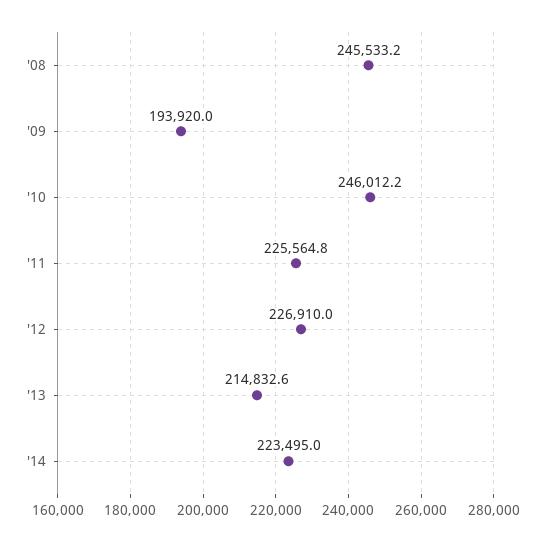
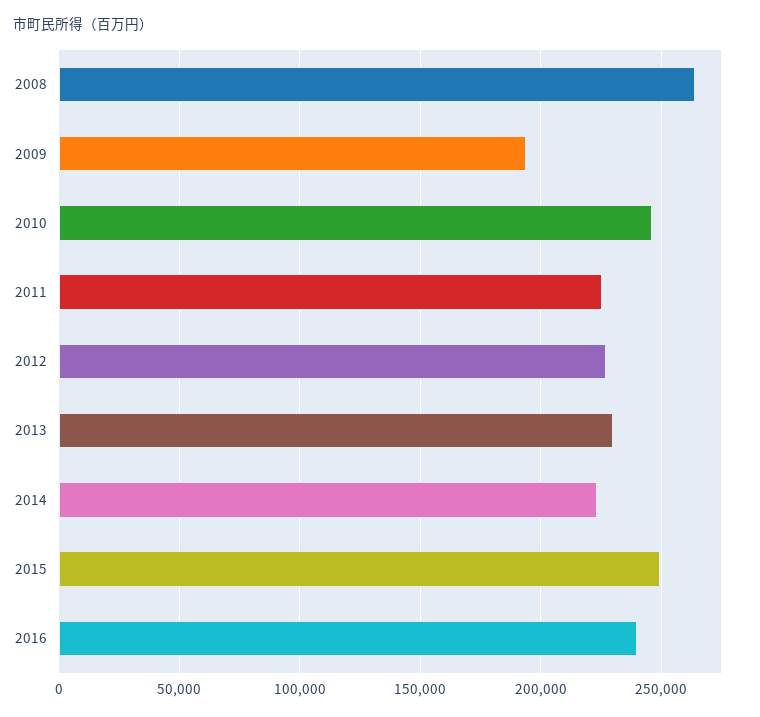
'08: 245533.2 -> 265000
'13: 214832.6 -> 230000
2015: none -> 250000
2016: none -> 240000

